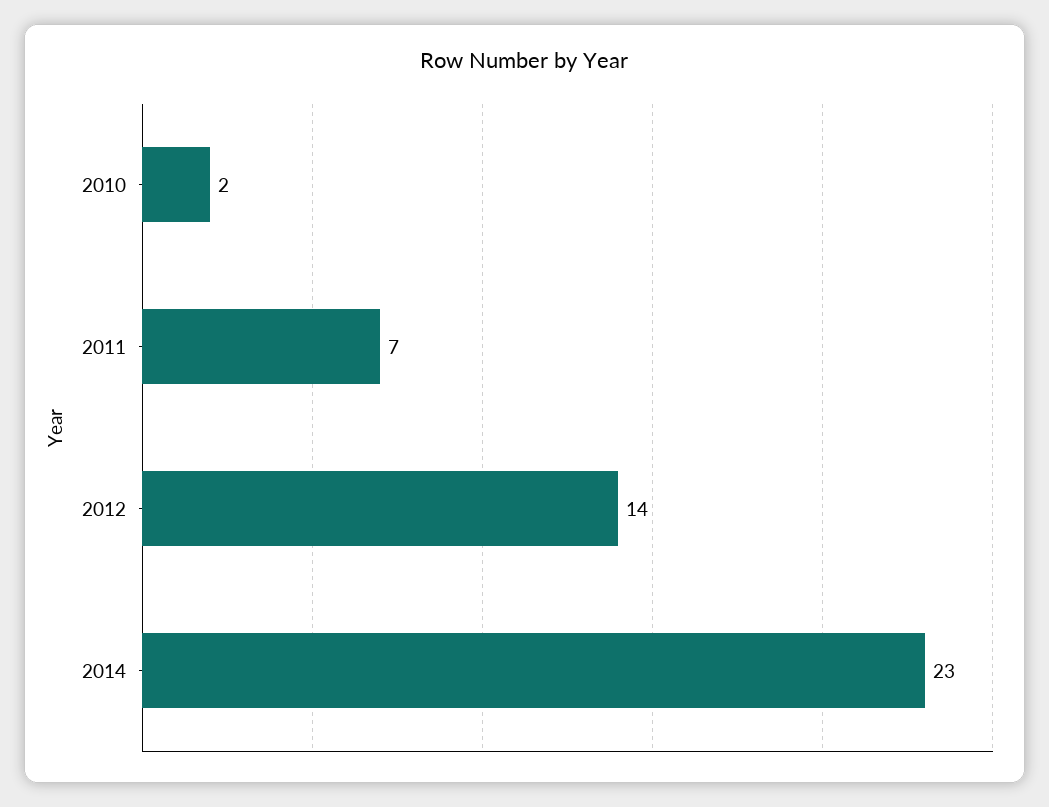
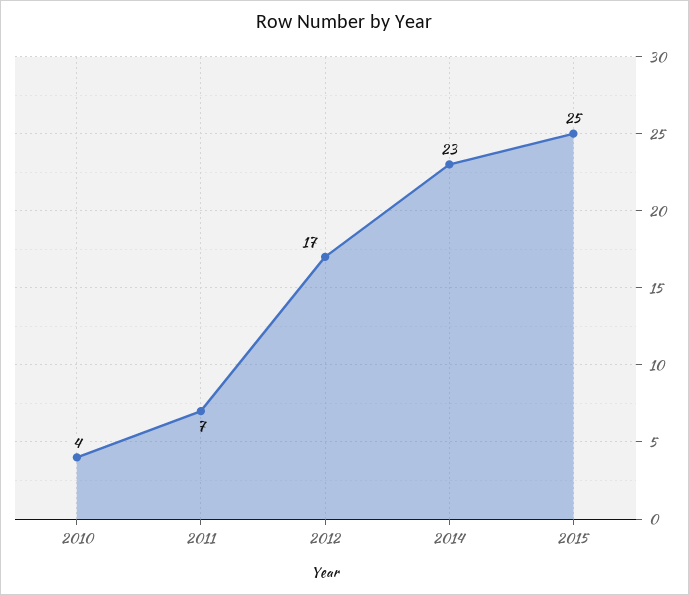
2010: 2 -> 4
2012: 14 -> 17
2015: none -> 25

